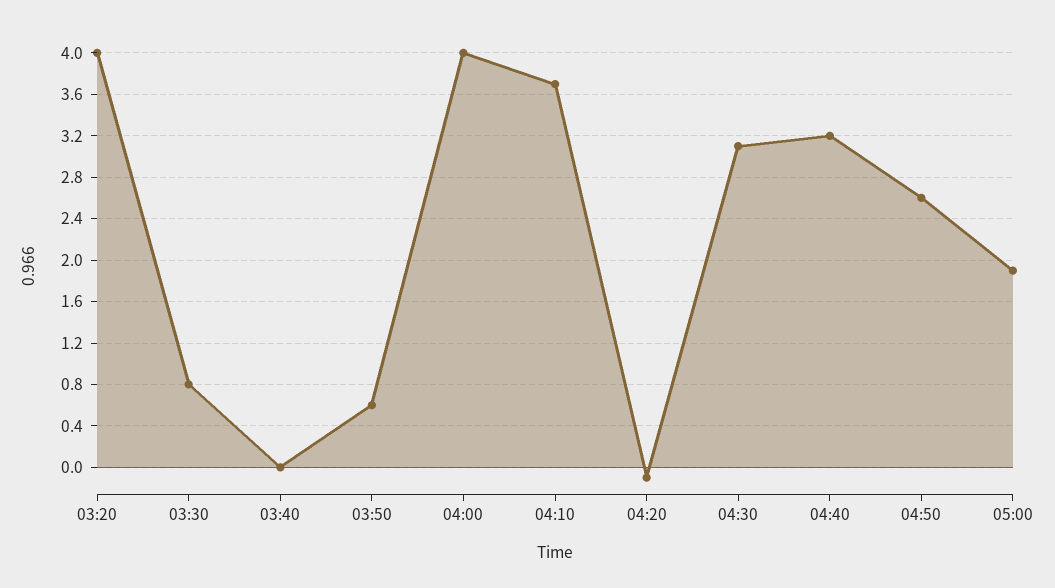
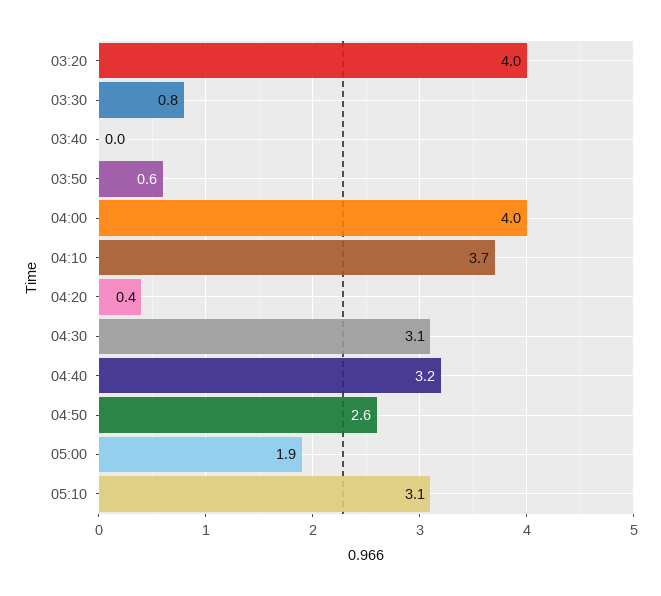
04:20: -0.1 -> 0.4
05:10: none -> 3.1

